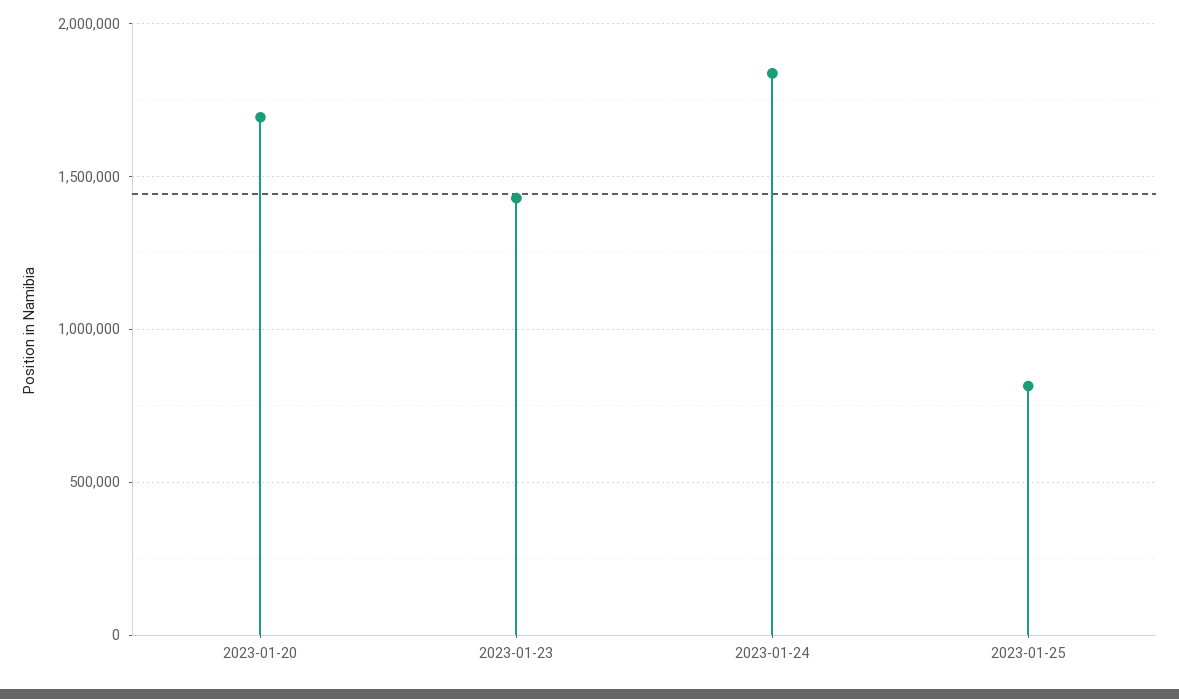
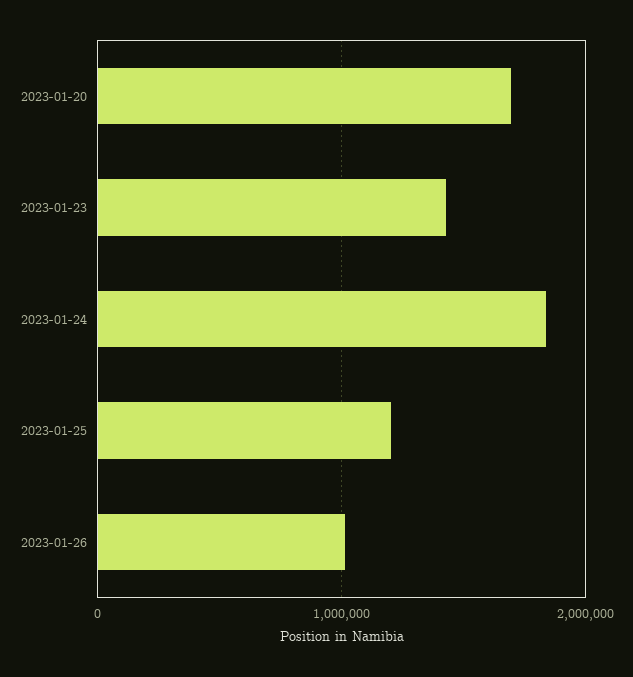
2023-01-25: 800000 -> 1200000
2023-01-26: none -> 1000000

